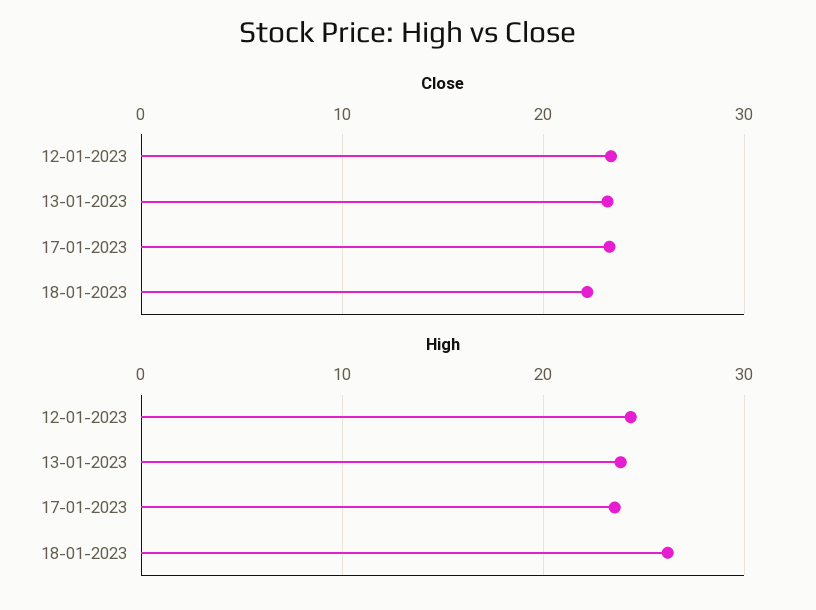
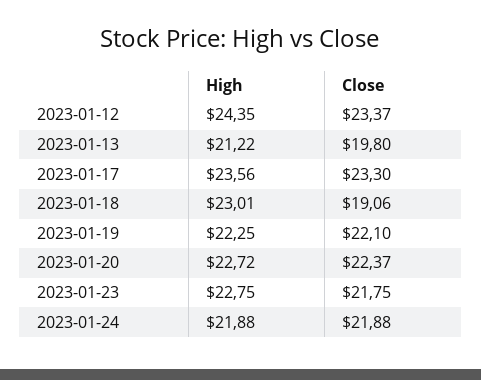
Close, 13-01-2023: 23 -> 19.8
Close, 18-01-2023: 22 -> 19.06
High, 13-01-2023: 24 -> 21.22
High, 18-01-2023: 26 -> 23.01
High, 2023-01-19: none -> 22.25
Close, 2023-01-19: none -> 22.1
High, 2023-01-20: none -> 22.72
Close, 2023-01-20: none -> 22.37
High, 2023-01-23: none -> 22.75
Close, 2023-01-23: none -> 21.75
High, 2023-01-24: none -> 21.88
Close, 2023-01-24: none -> 21.88

